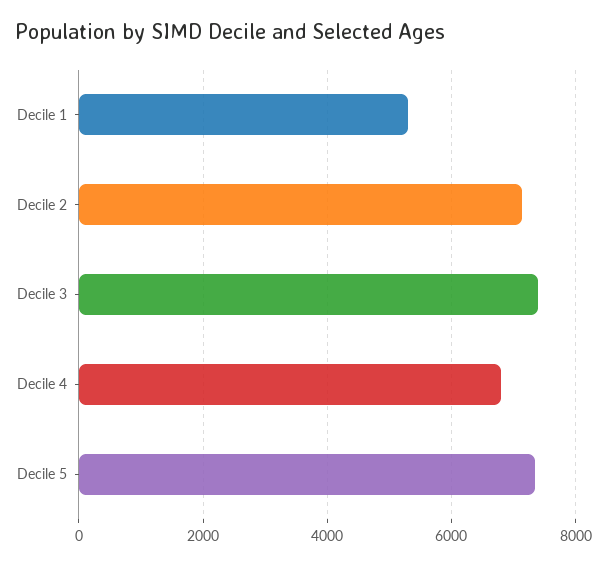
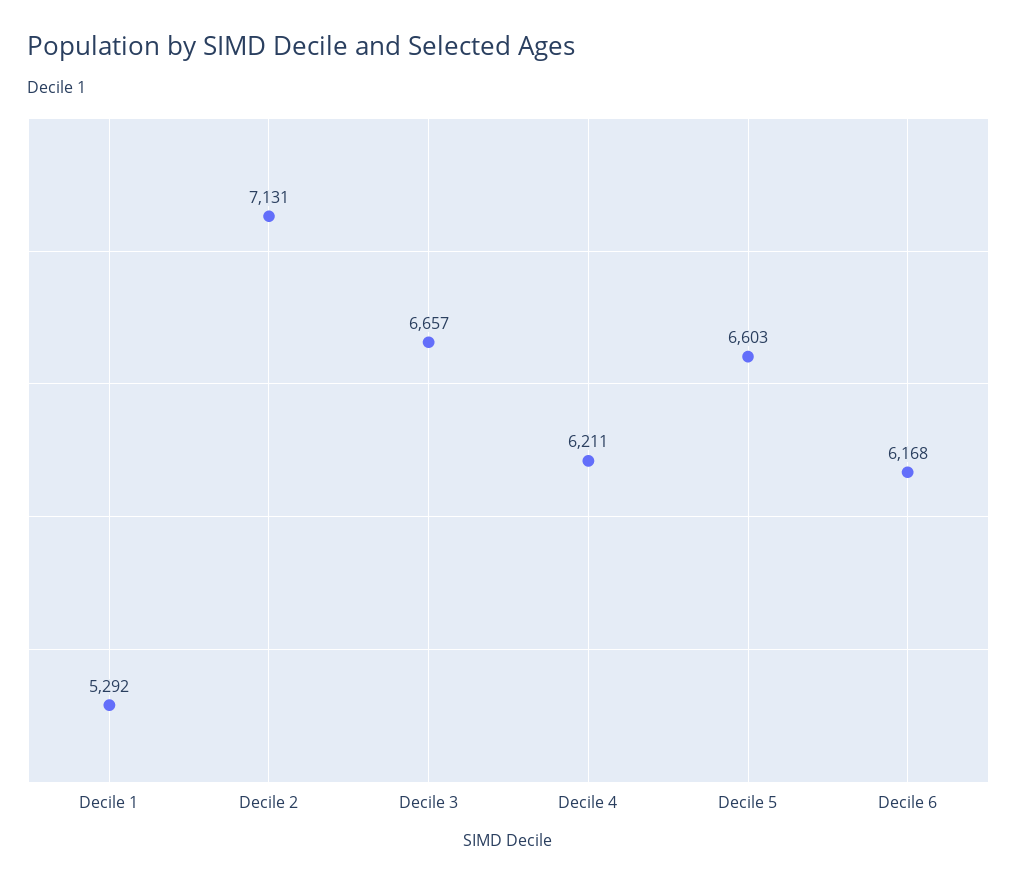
Decile 3: 7400 -> 6657
Decile 4: 6800 -> 6211
Decile 5: 7400 -> 6603
Decile 6: none -> 6168

